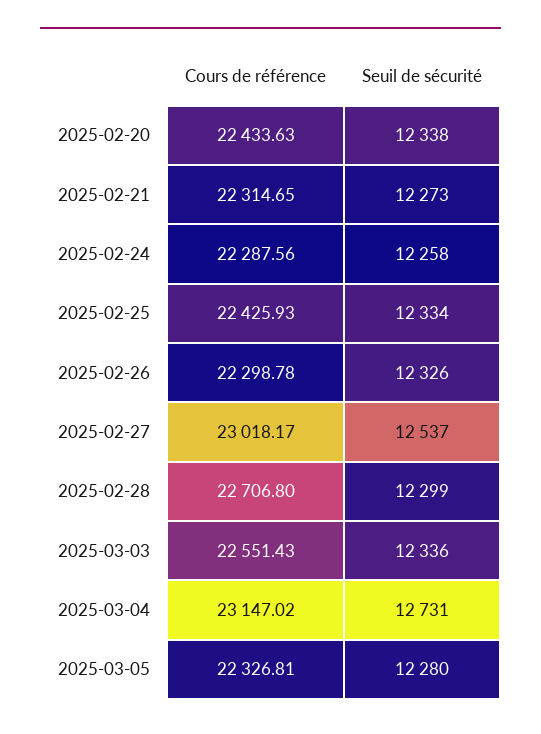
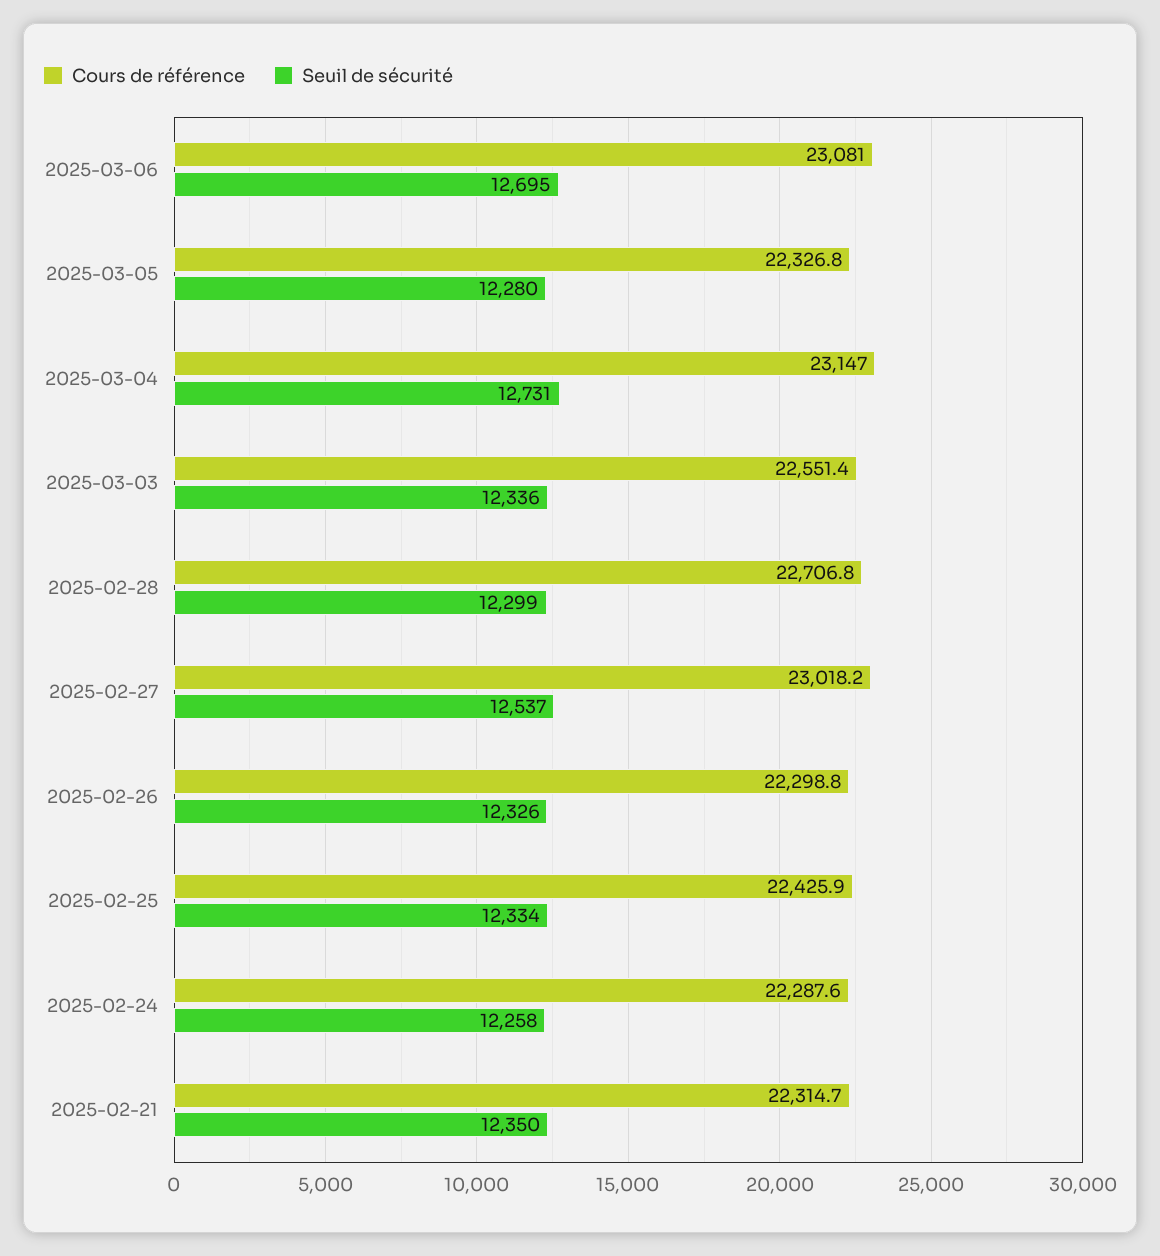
Cours de référence, 2025-02-20: 22433.63 -> none
Seuil de sécurité, 2025-02-20: 12338 -> none
Seuil de sécurité, 2025-02-21: 12273 -> 12350
Cours de référence, 2025-03-06: none -> 23081
Seuil de sécurité, 2025-03-06: none -> 12695

